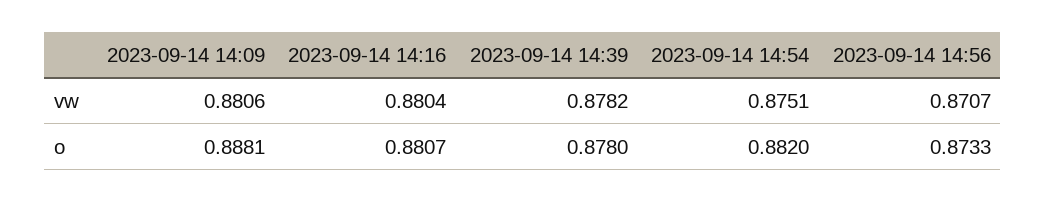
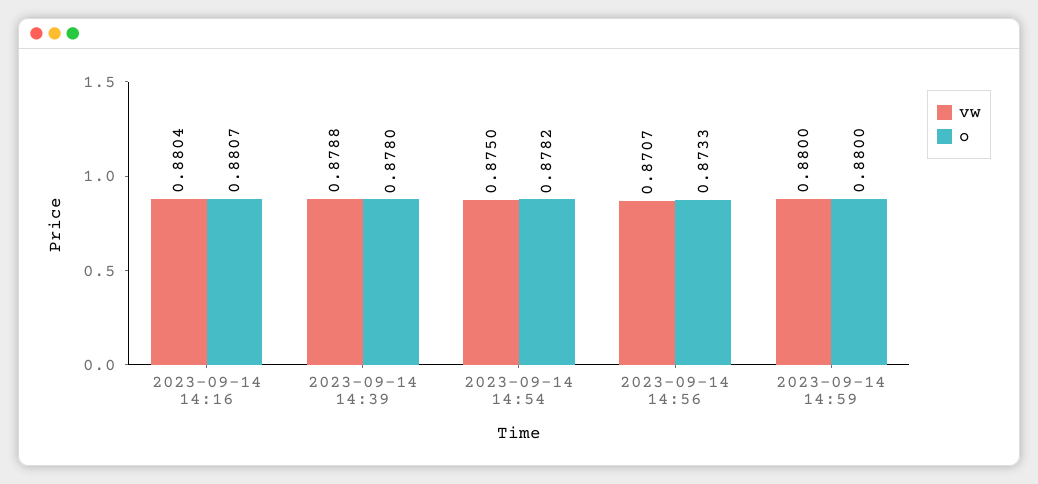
vw, 2023-09-14 14:09: 0.8806 -> none
vw, 2023-09-14 14:39: 0.8782 -> 0.8788
vw, 2023-09-14 14:54: 0.8751 -> 0.875
o, 2023-09-14 14:09: 0.8881 -> none
o, 2023-09-14 14:54: 0.882 -> 0.8782
vw, 2023-09-14 14:59: none -> 0.88
o, 2023-09-14 14:59: none -> 0.88

